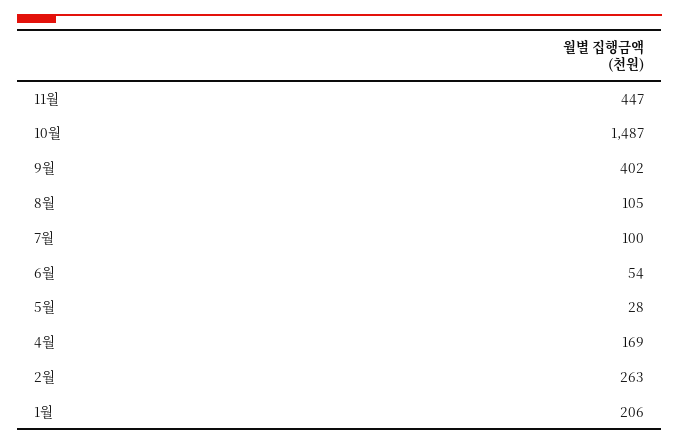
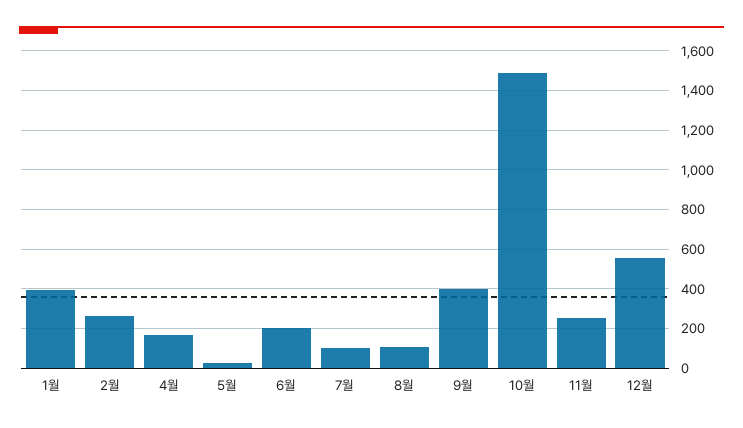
11월: 447 -> 250
6월: 54 -> 200
1월: 206 -> 400
12월: none -> 550

